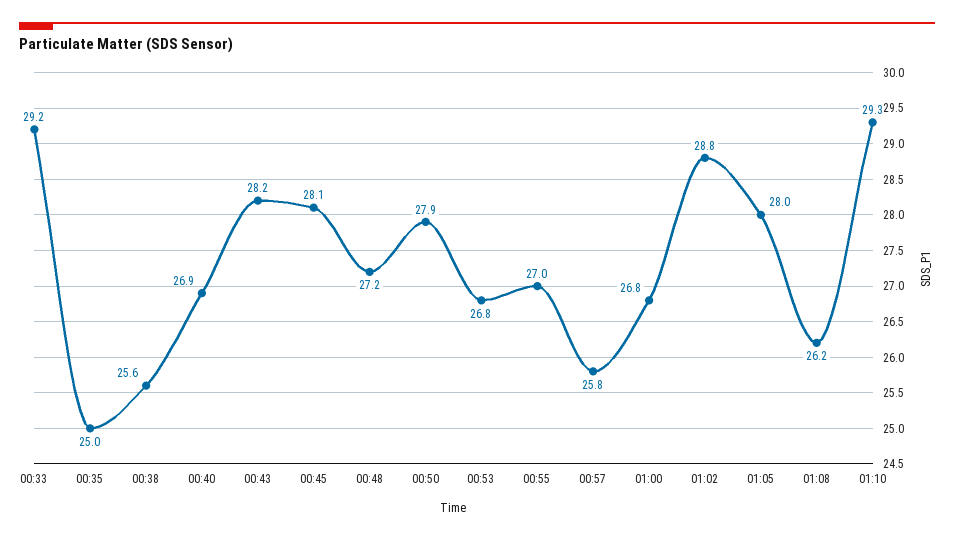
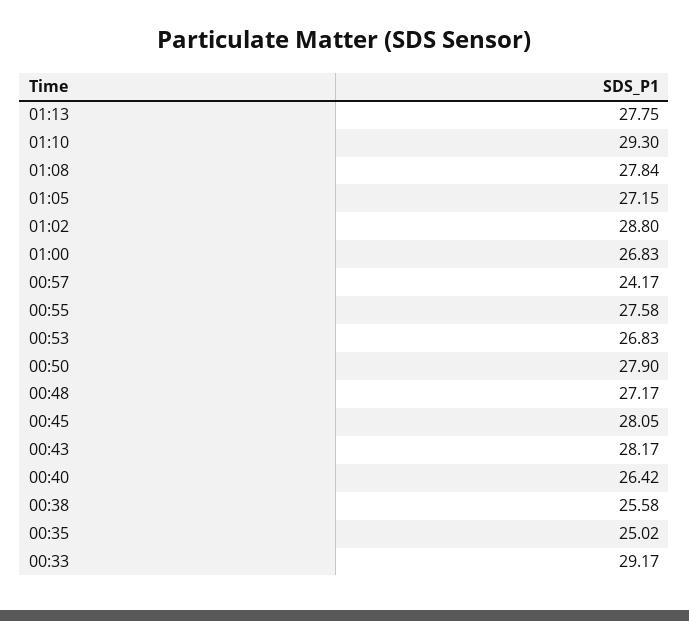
00:40: 26.9 -> 26.42
00:55: 27 -> 27.58
00:57: 25.8 -> 24.17
01:05: 28 -> 27.15
01:08: 26.2 -> 27.84
01:13: none -> 27.75

